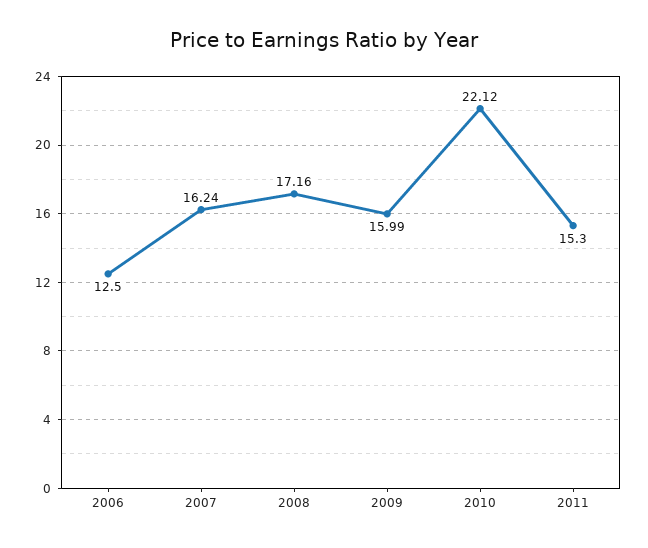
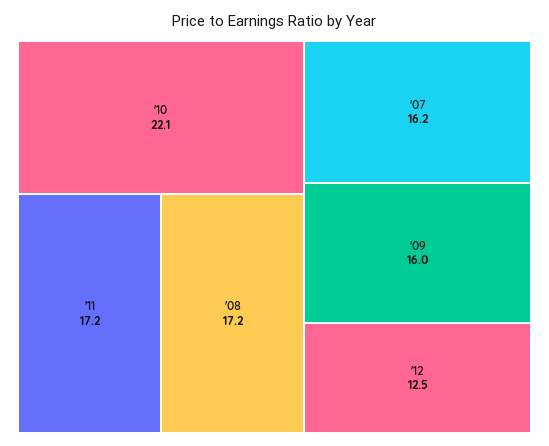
2006: 12.5 -> none
2011: 15.3 -> 17.2
'12: none -> 12.5

